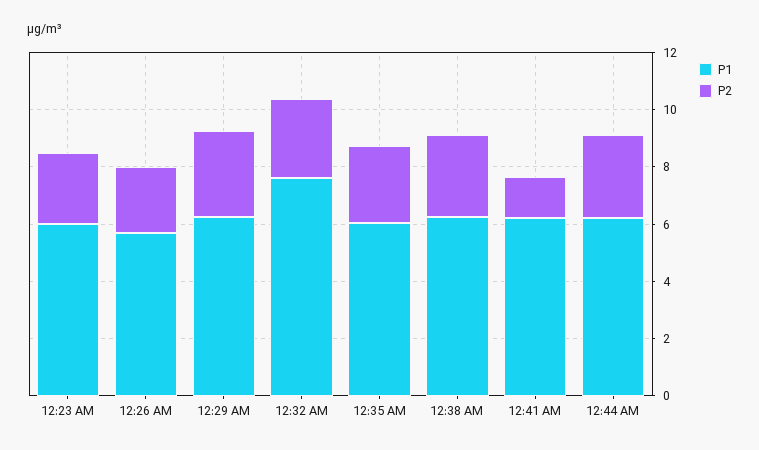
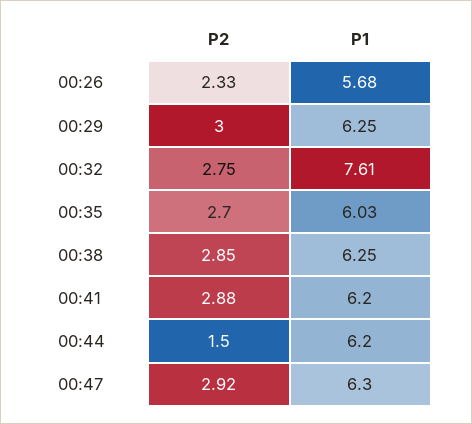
P1, 12:23 AM: 6 -> none
P2, 12:23 AM: 2.5 -> none
P2, 12:41 AM: 1.5 -> 2.88
P2, 12:44 AM: 3 -> 1.5
P2, 00:47: none -> 2.92
P1, 00:47: none -> 6.3

